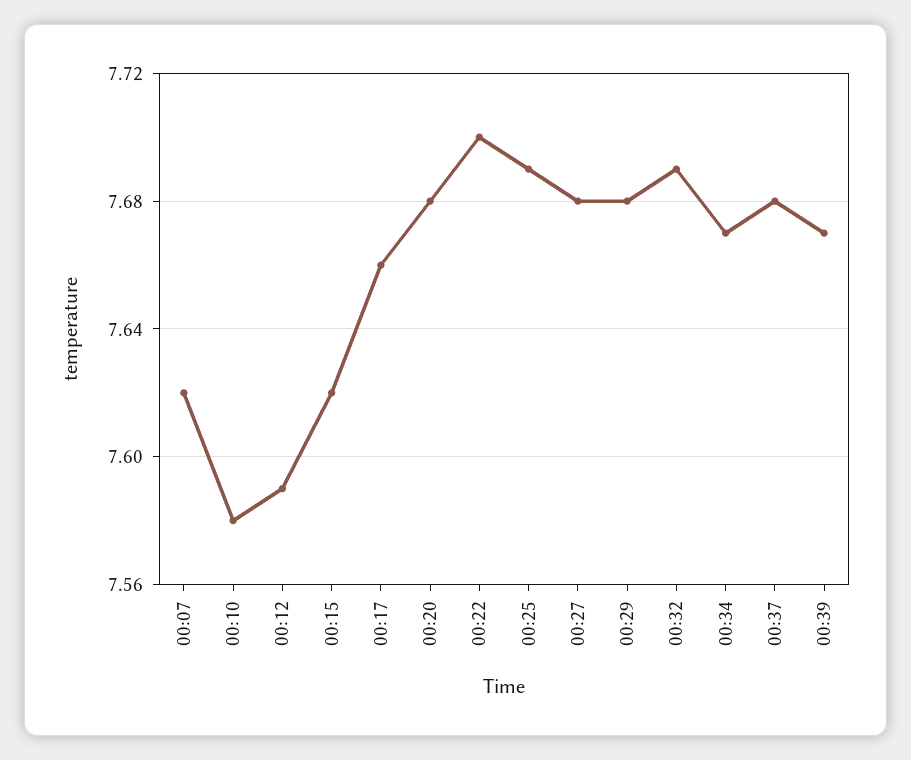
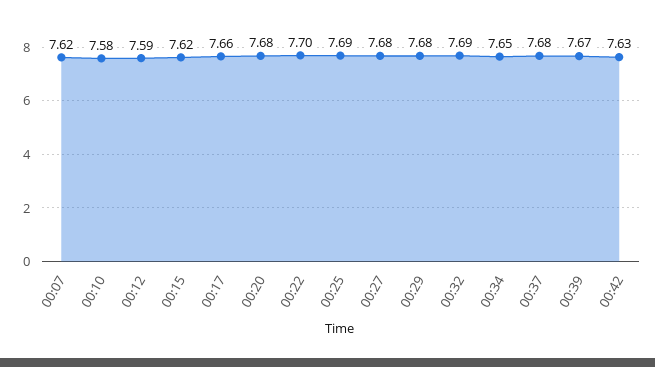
00:34: 7.67 -> 7.65
00:42: none -> 7.63

